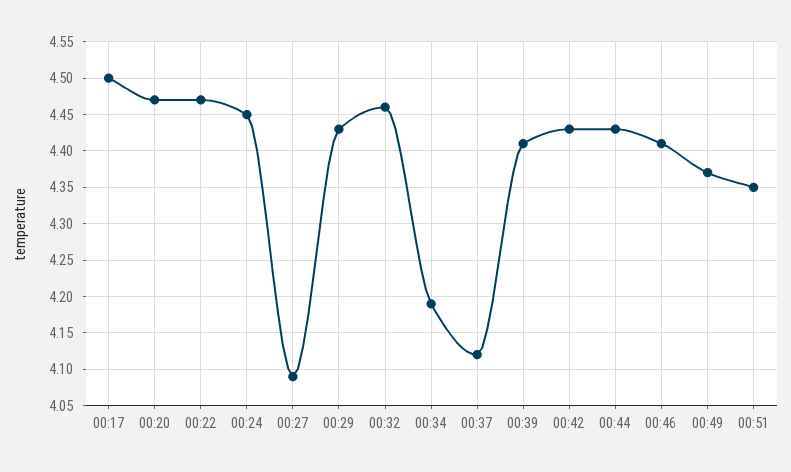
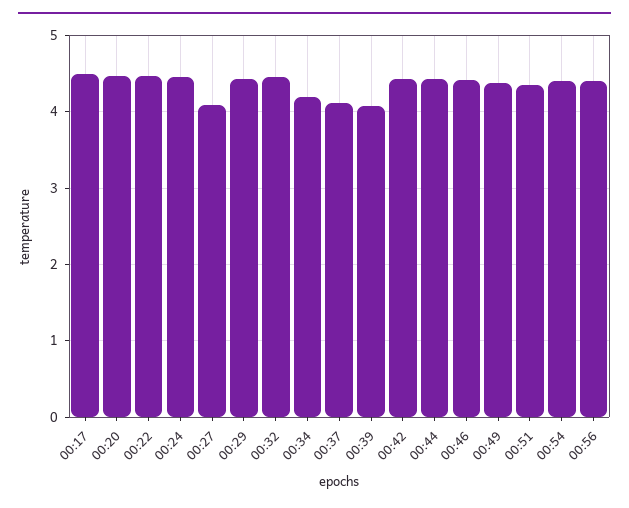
00:39: 4.41 -> 4.1
00:54: none -> 4.4
00:56: none -> 4.4

